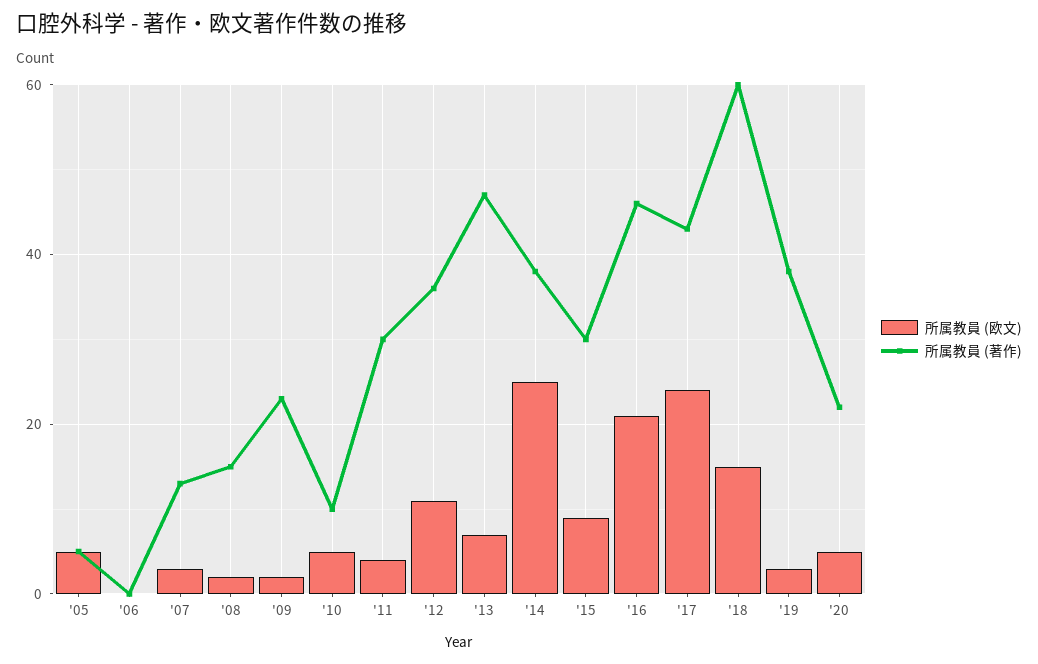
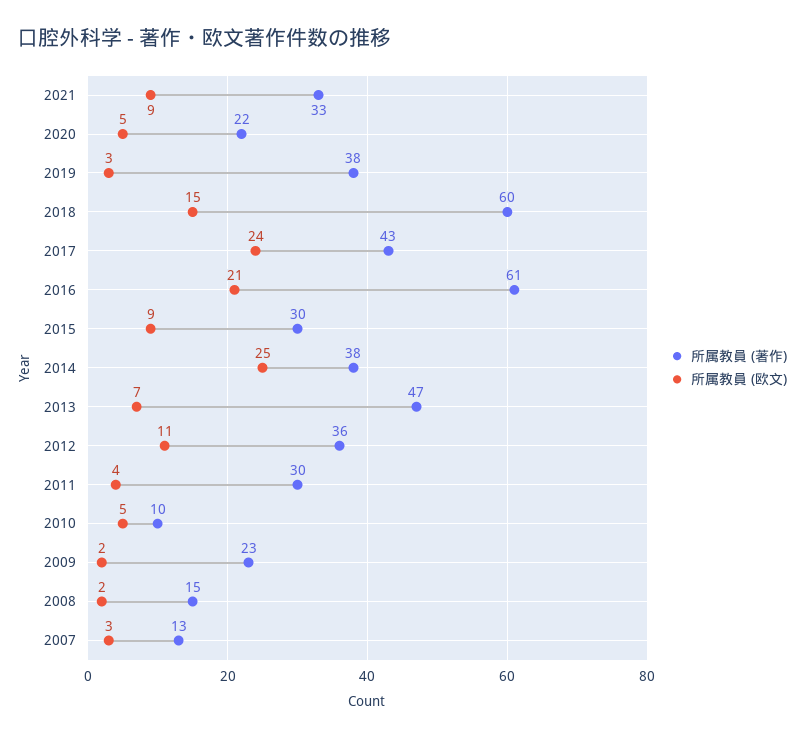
所属教員 (欧文), '05: 5 -> none
所属教員 (著作), '05: 5 -> none
所属教員 (欧文), '06: 0 -> none
所属教員 (著作), '06: 0 -> none
所属教員 (著作), '16: 45 -> 61
所属教員 (著作), 2021: none -> 33
所属教員 (欧文), 2021: none -> 9

